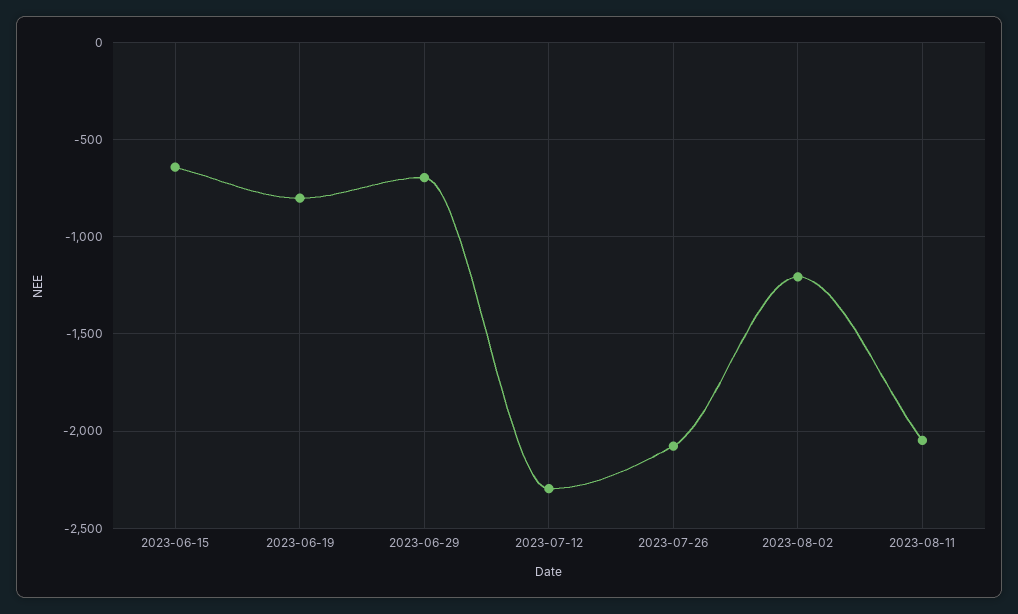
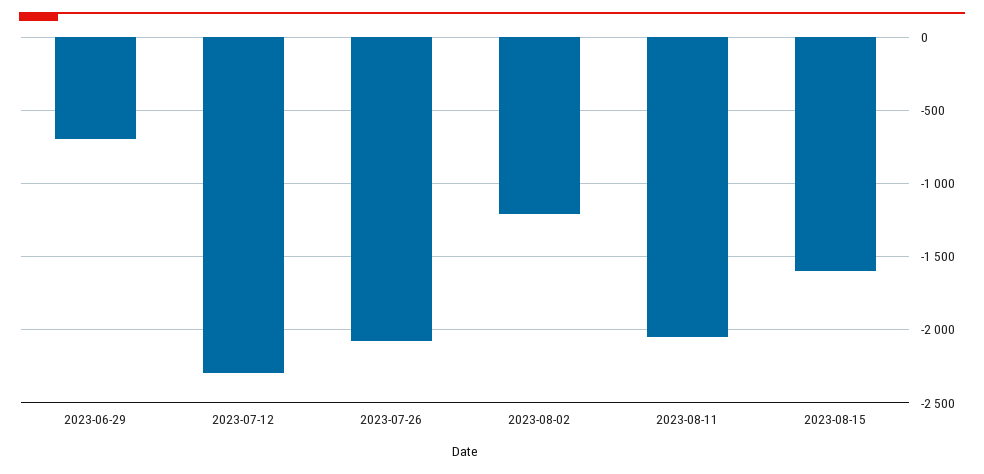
2023-06-15: -650 -> none
2023-06-19: -800 -> none
2023-08-15: none -> -1600

